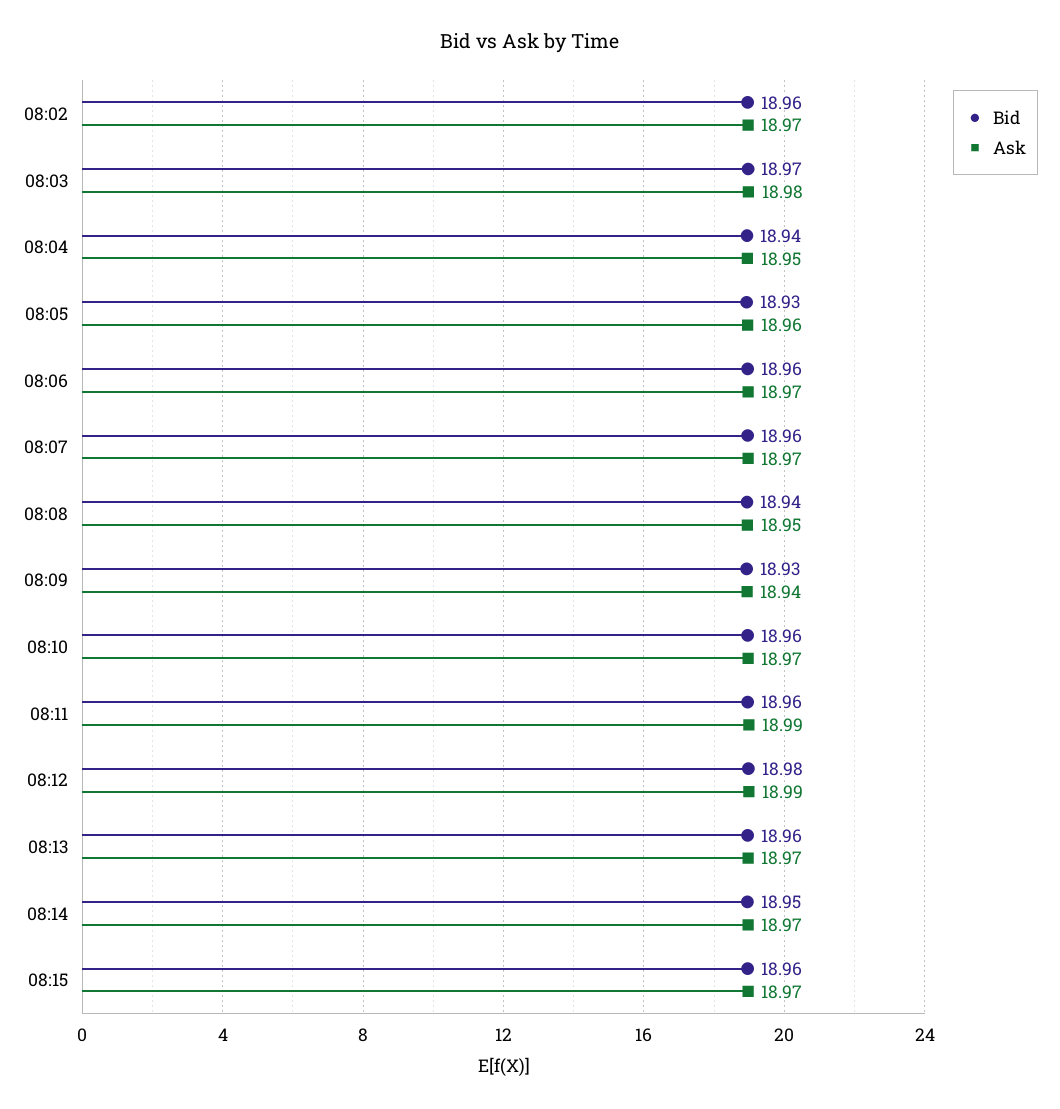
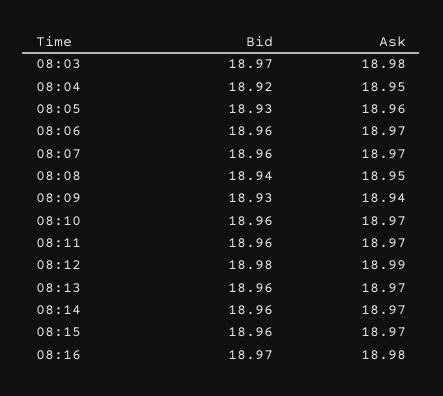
Bid, 08:02: 18.96 -> none
Ask, 08:02: 18.97 -> none
Bid, 08:04: 18.94 -> 18.92
Ask, 08:11: 18.99 -> 18.97
Bid, 08:14: 18.95 -> 18.96
Bid, 08:16: none -> 18.97
Ask, 08:16: none -> 18.98

